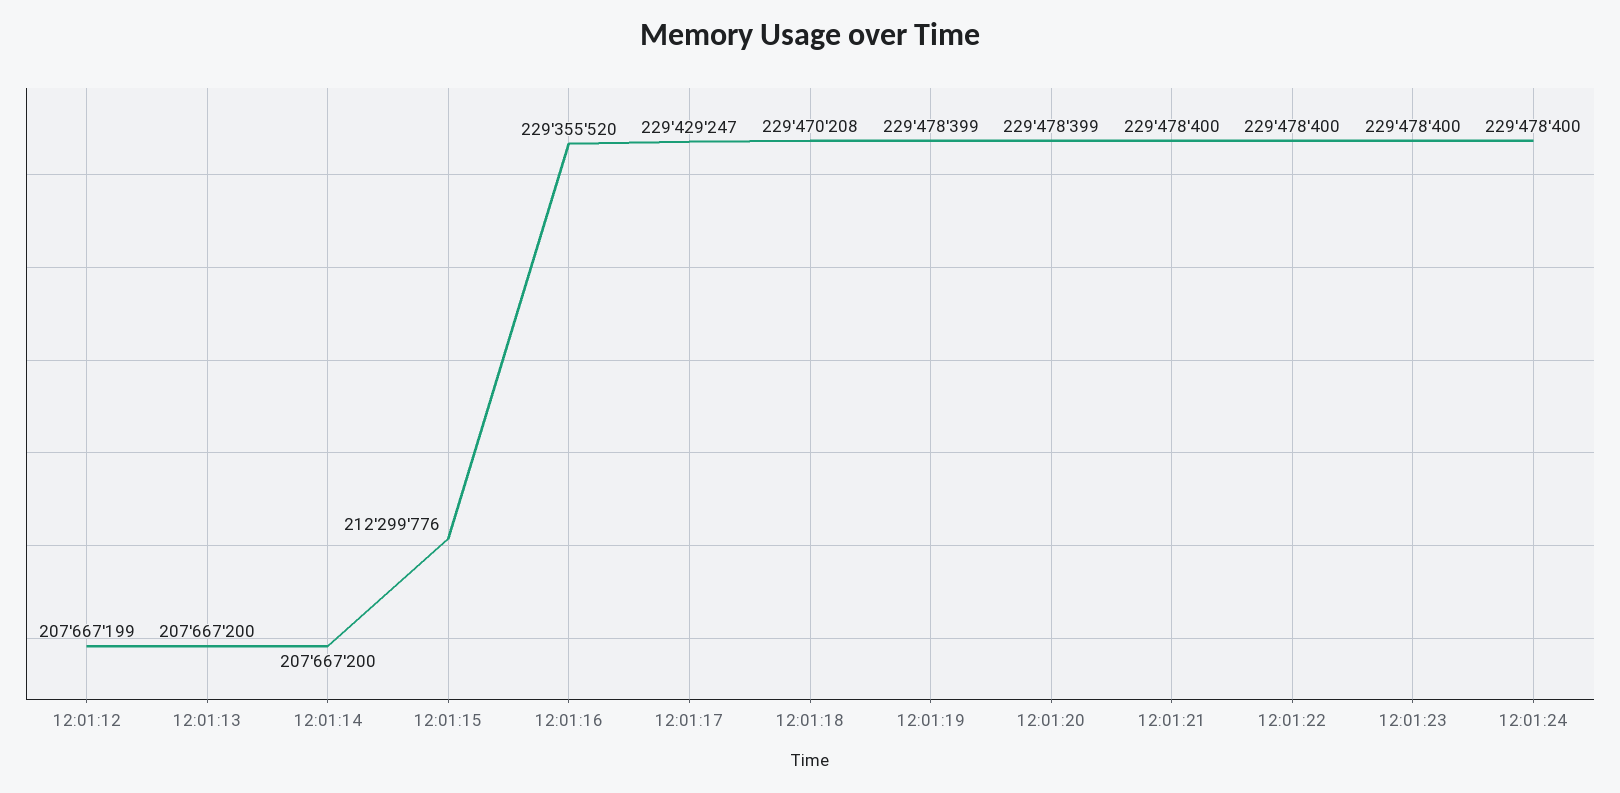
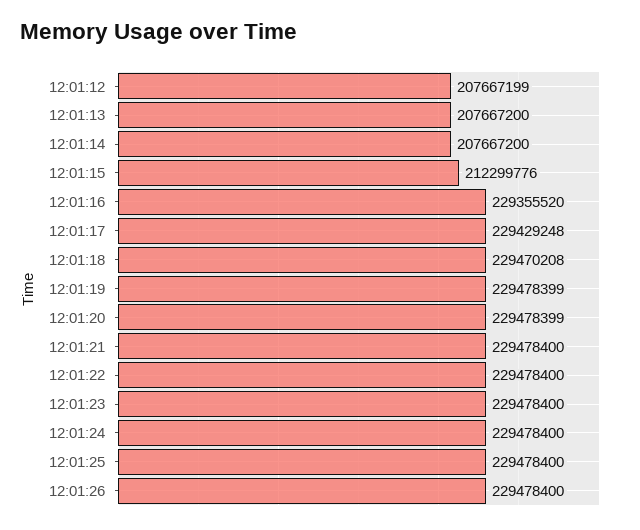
12:01:17: 229429247 -> 229429248
12:01:25: none -> 229478400
12:01:26: none -> 229478400

